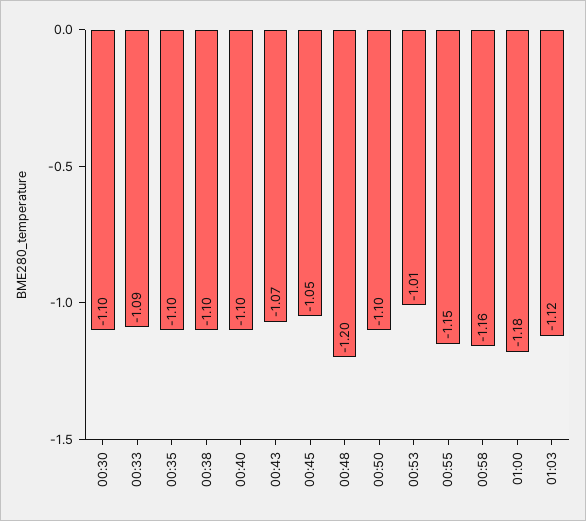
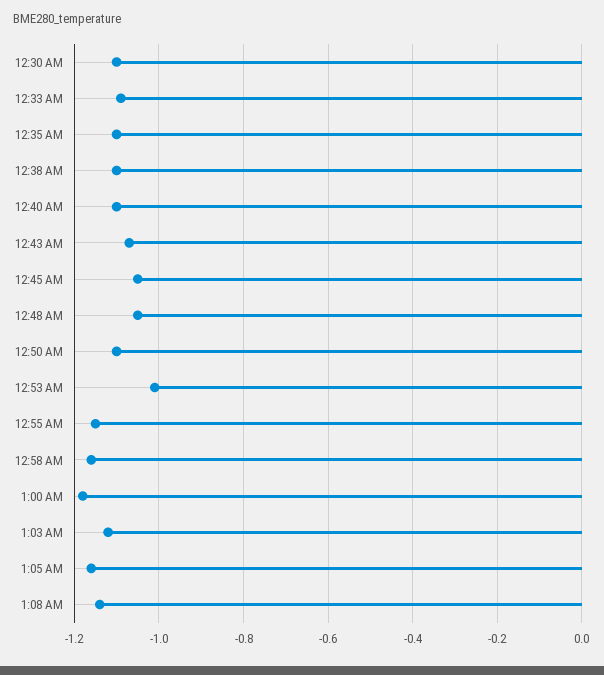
00:48: -1.2 -> -1.05
1:05 AM: none -> -1.15
1:08 AM: none -> -1.15

